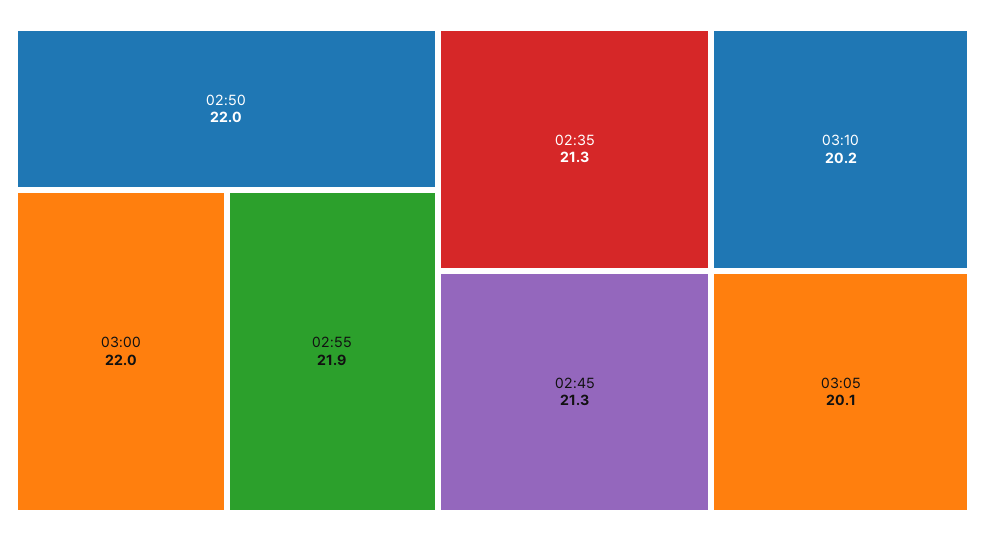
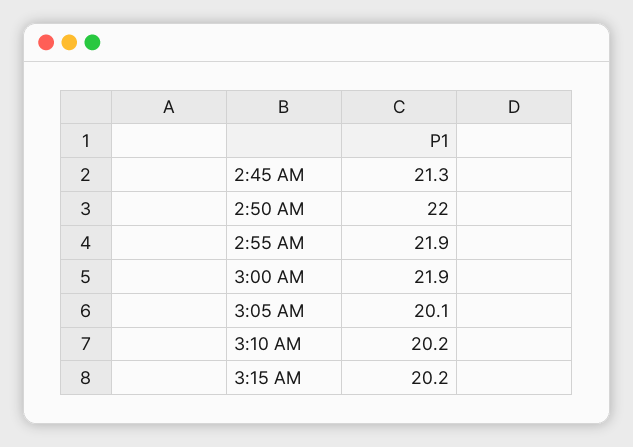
03:00: 22 -> 21.9
02:35: 21.3 -> none
3:15 AM: none -> 20.2

